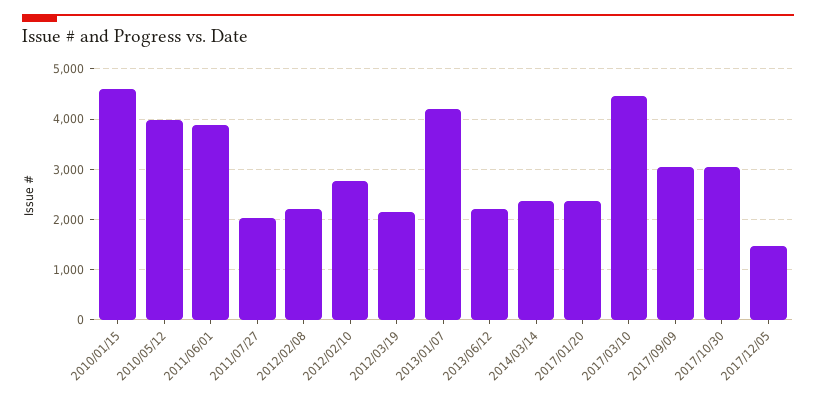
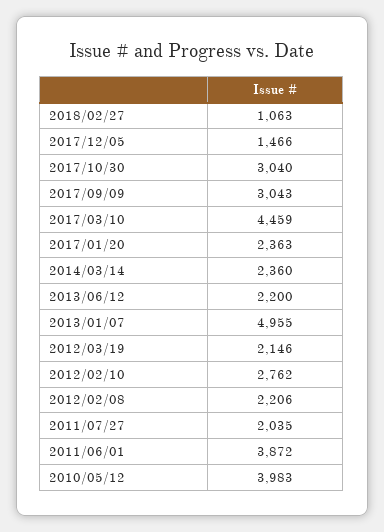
2010/01/15: 4600 -> none
2013/01/07: 4200 -> 4955
2018/02/27: none -> 1063

